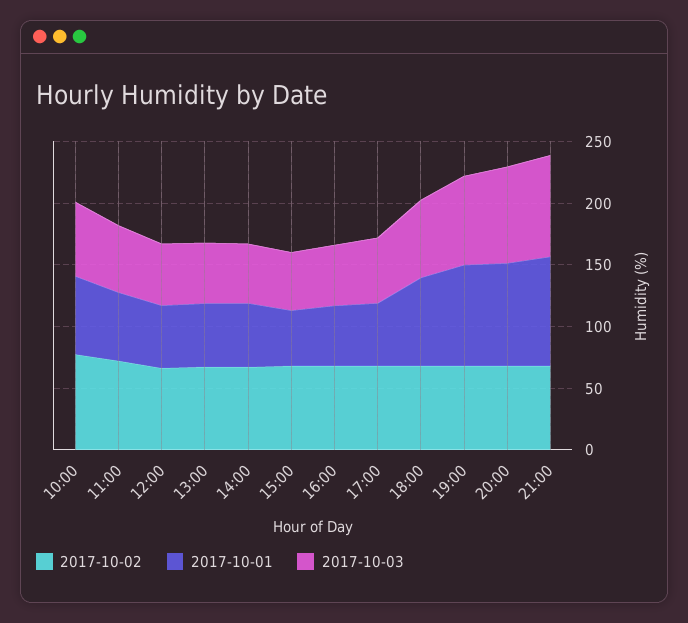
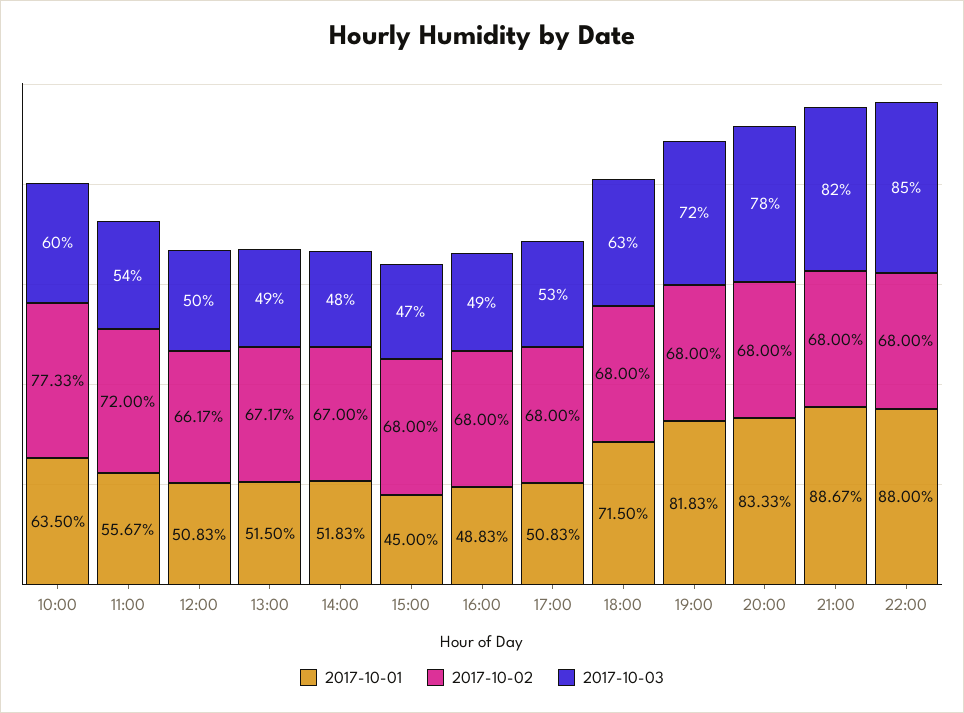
2017-10-01, 22:00: none -> 88
2017-10-02, 22:00: none -> 68
2017-10-03, 22:00: none -> 85

